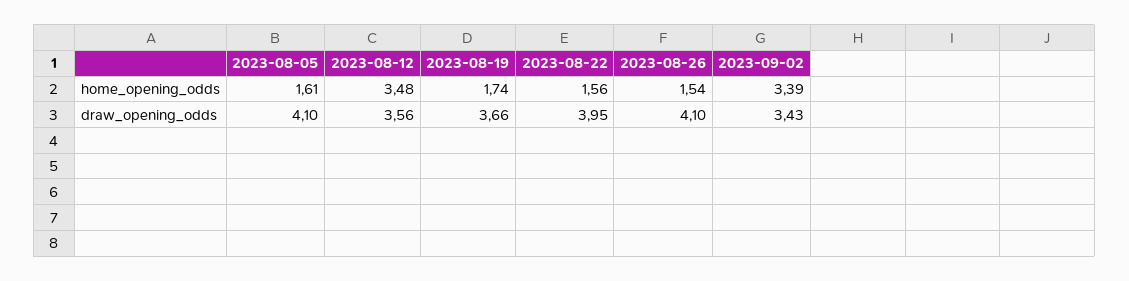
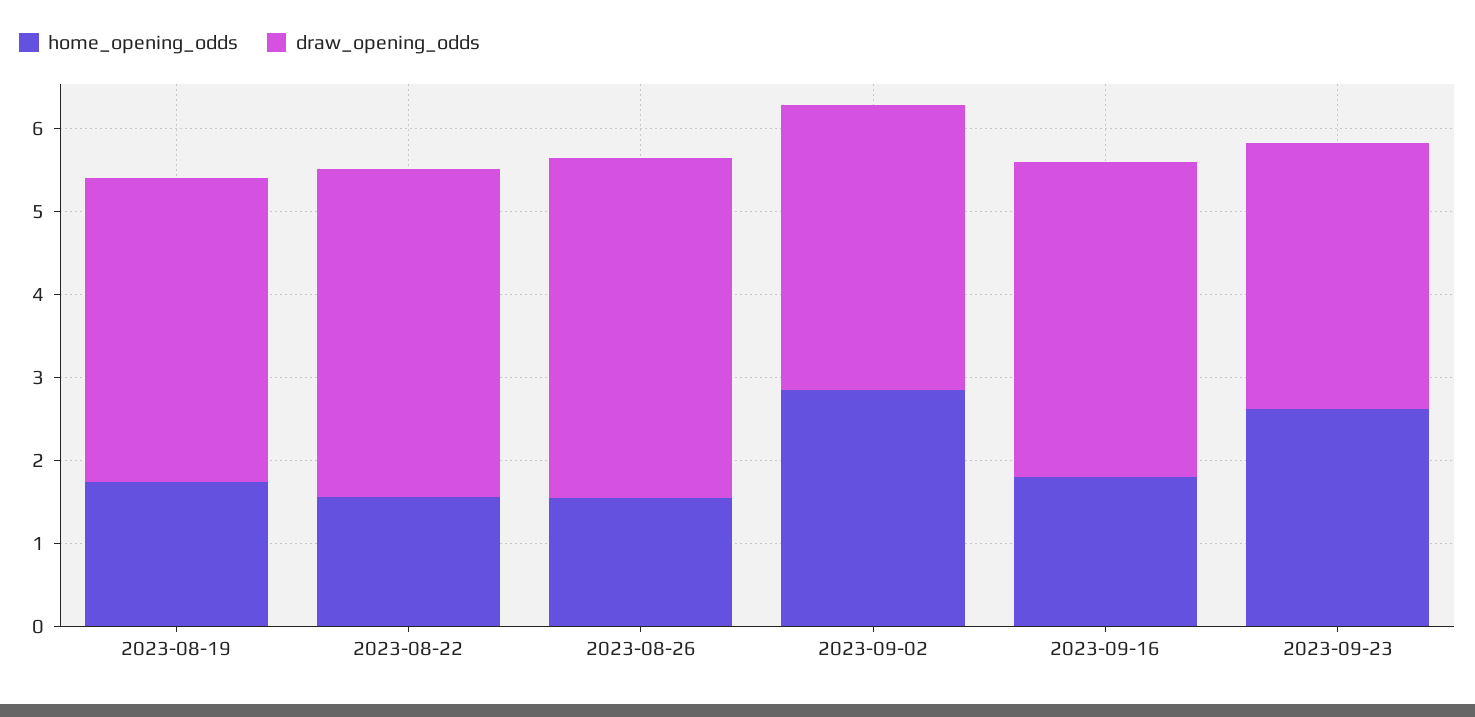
home_opening_odds, 2023-08-05: 1.61 -> none
home_opening_odds, 2023-08-12: 3.48 -> none
home_opening_odds, 2023-09-02: 3.39 -> 2.8
draw_opening_odds, 2023-08-05: 4.1 -> none
draw_opening_odds, 2023-08-12: 3.56 -> none
home_opening_odds, 2023-09-16: none -> 1.8
draw_opening_odds, 2023-09-16: none -> 3.8
home_opening_odds, 2023-09-23: none -> 2.6
draw_opening_odds, 2023-09-23: none -> 3.2

